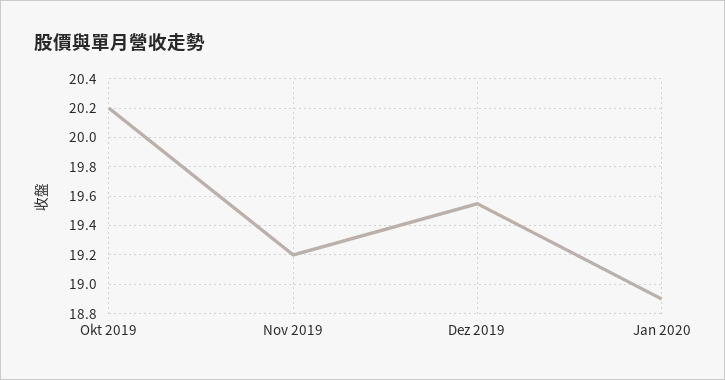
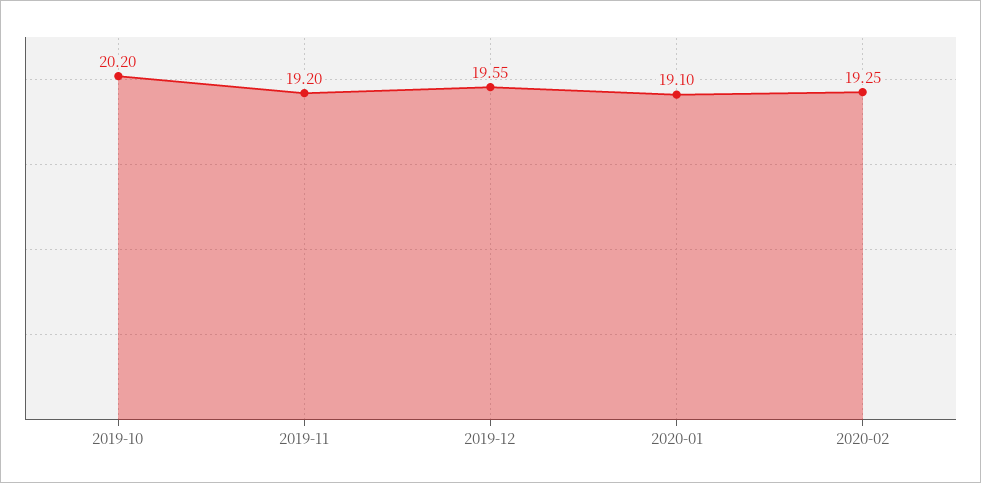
Jan 2020: 18.9 -> 19.1
2020-02: none -> 19.25

